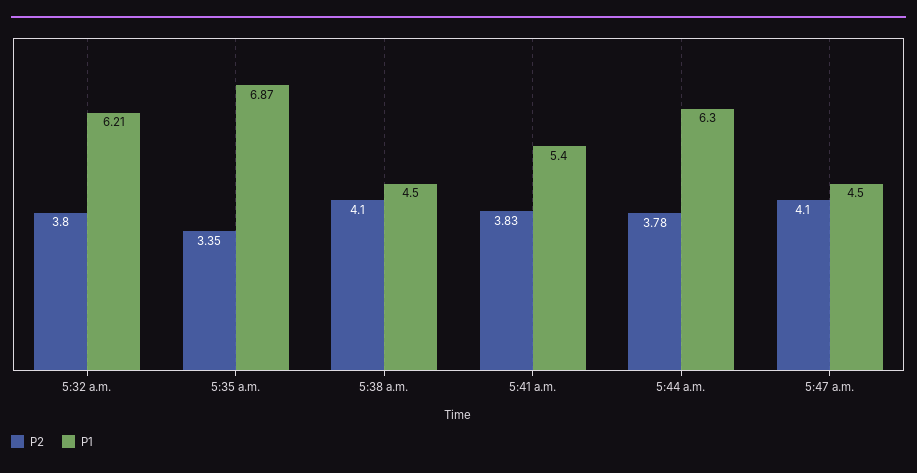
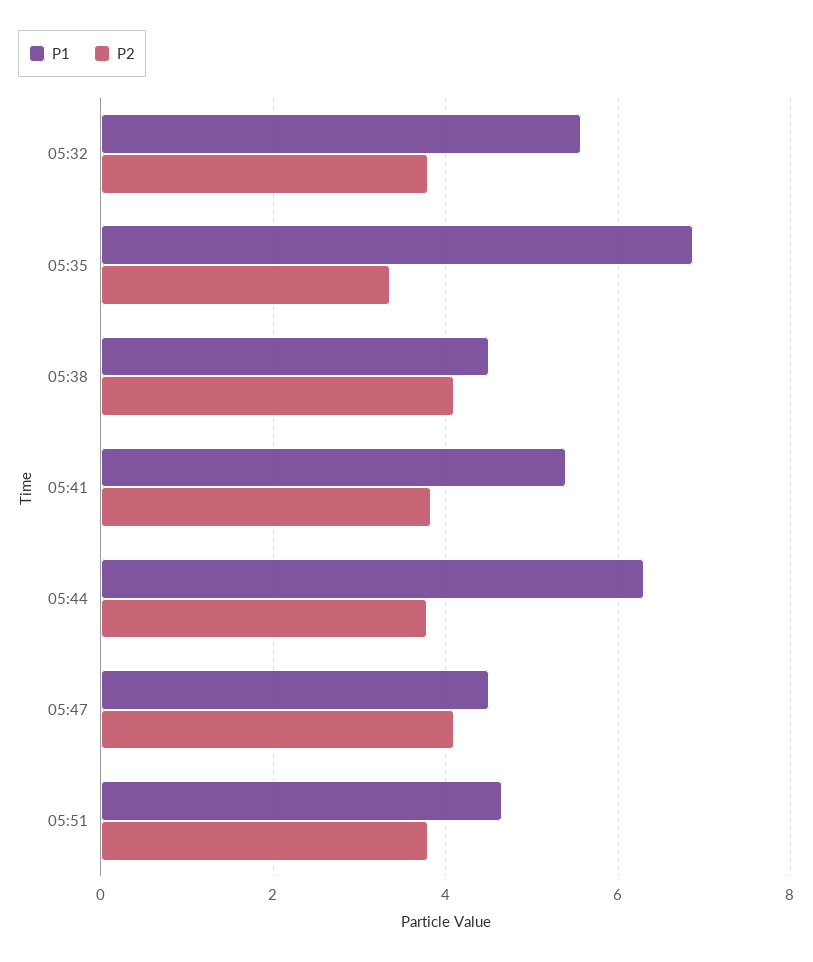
P1, 5:32 a.m.: 6.21 -> 5.6
P1, 05:51: none -> 4.6
P2, 05:51: none -> 3.8

